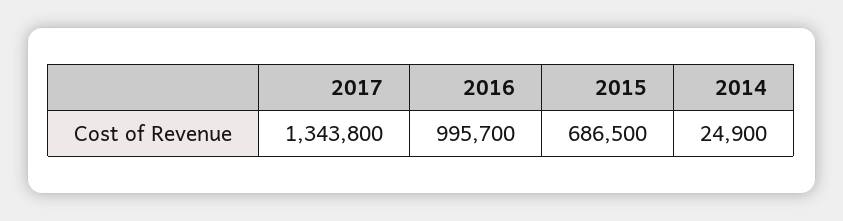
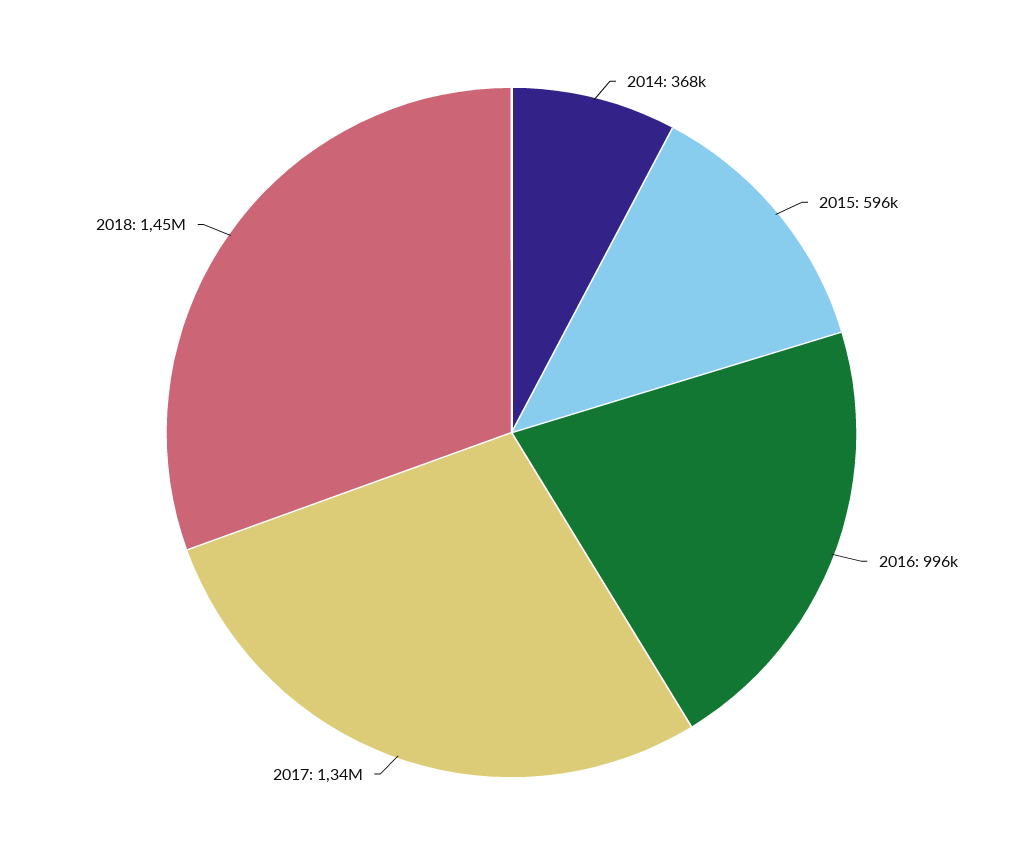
2015: 686500 -> 596000
2014: 24900 -> 368000
2018: none -> 1450000

